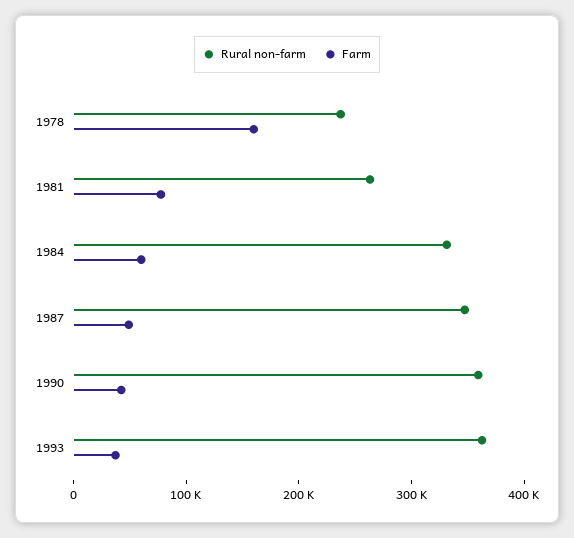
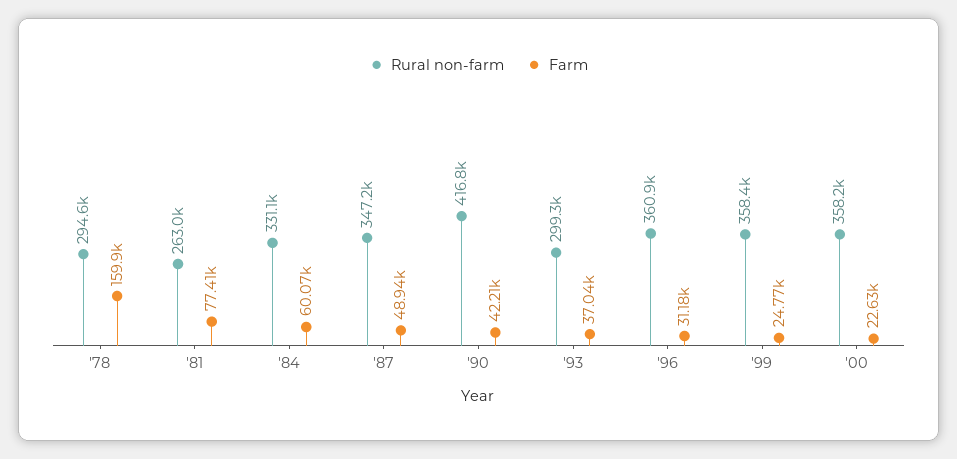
Rural non-farm, 1978: 240000 -> 294600
Rural non-farm, 1990: 360000 -> 416800
Rural non-farm, 1993: 360000 -> 299300
Rural non-farm, '96: none -> 360900
Farm, '96: none -> 31180
Rural non-farm, '99: none -> 358400
Farm, '99: none -> 24770
Rural non-farm, '00: none -> 358200
Farm, '00: none -> 22630

